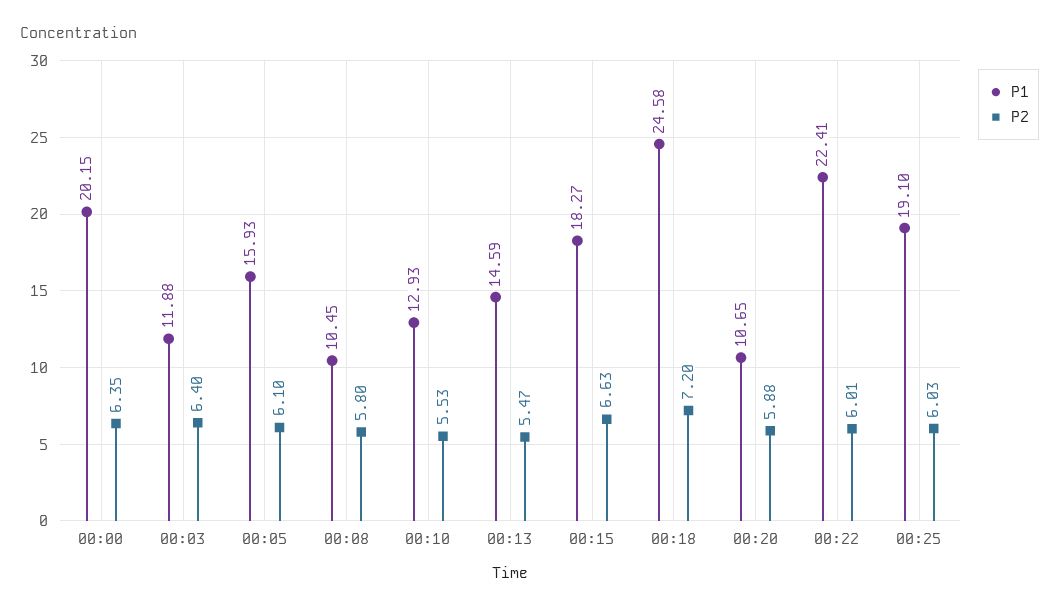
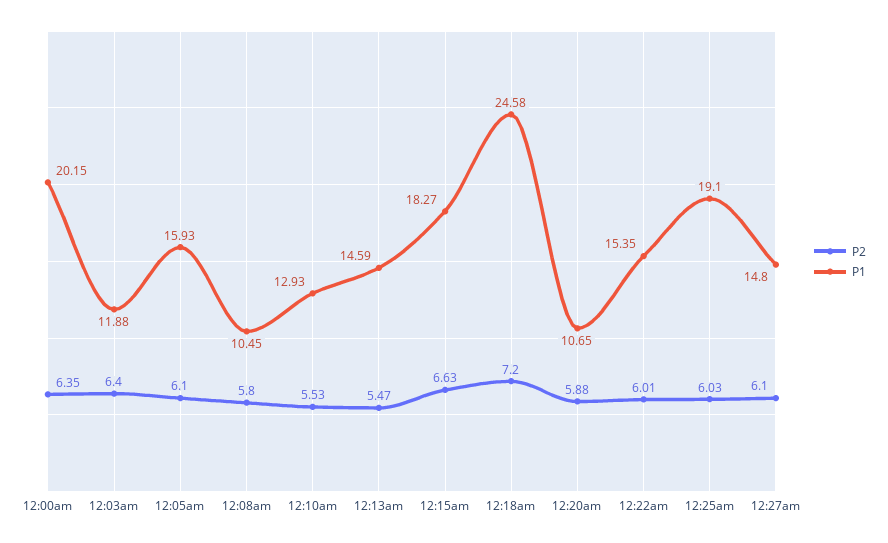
P1, 00:22: 22.41 -> 15.35
P2, 12:27am: none -> 6.1
P1, 12:27am: none -> 14.8

